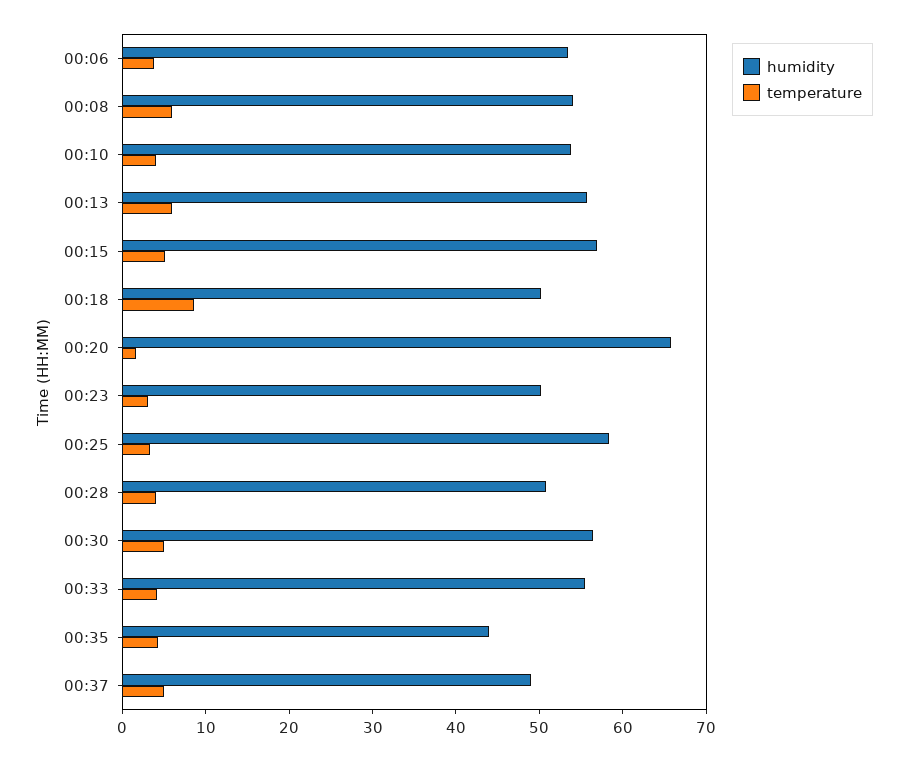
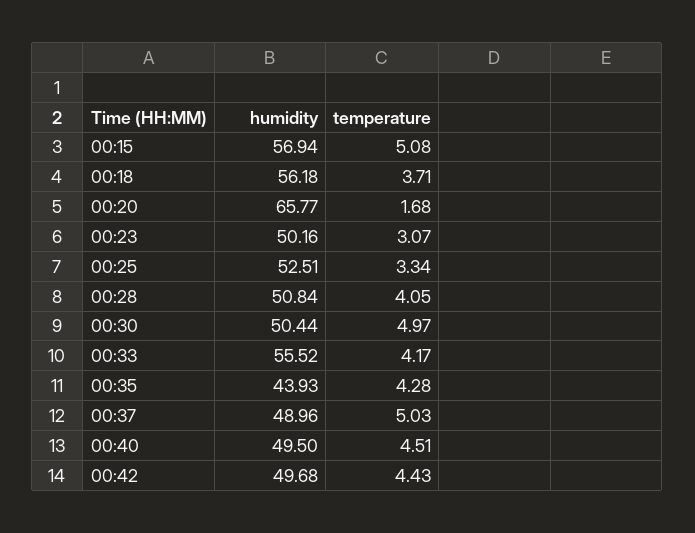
humidity, 00:06: 54 -> none
temperature, 00:06: 4 -> none
humidity, 00:08: 54 -> none
temperature, 00:08: 6 -> none
humidity, 00:10: 54 -> none
temperature, 00:10: 4 -> none
humidity, 00:13: 56 -> none
temperature, 00:13: 6 -> none
humidity, 00:18: 50 -> 56.18
temperature, 00:18: 8 -> 3.71
humidity, 00:25: 58 -> 52.51
humidity, 00:30: 56 -> 50.44
humidity, 00:40: none -> 49.5
temperature, 00:40: none -> 4.51
humidity, 00:42: none -> 49.68
temperature, 00:42: none -> 4.43

